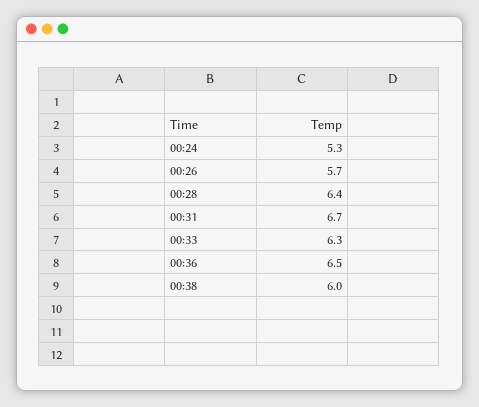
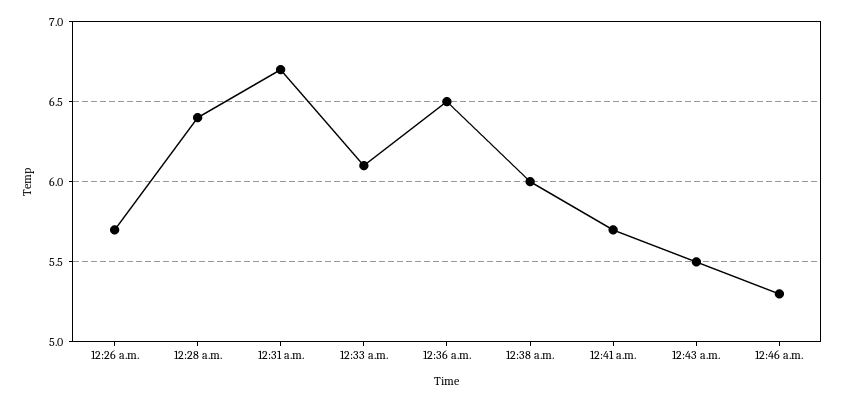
00:24: 5.3 -> none
00:33: 6.3 -> 6.1
12:41 a.m.: none -> 5.7
12:43 a.m.: none -> 5.5
12:46 a.m.: none -> 5.3

